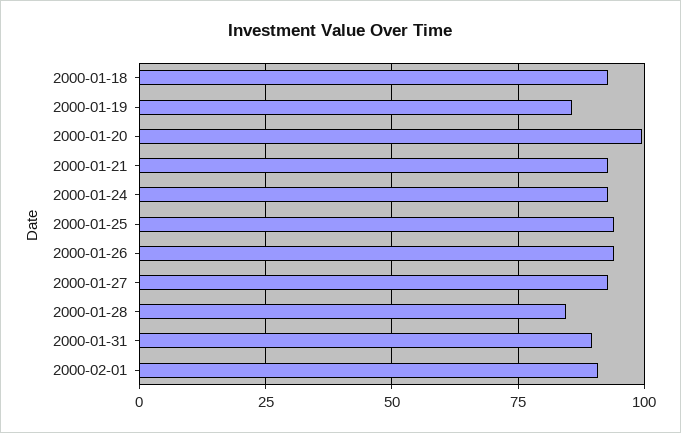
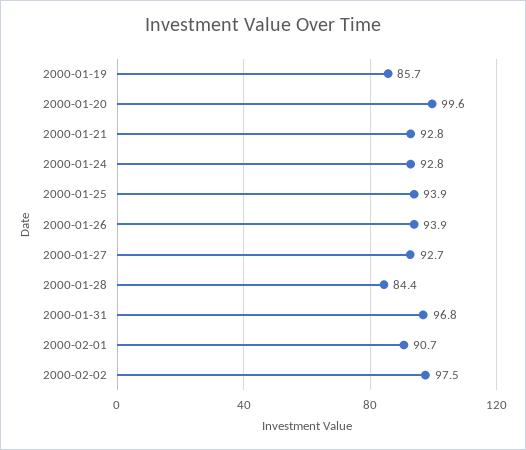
2000-01-18: 92.5 -> none
2000-01-31: 90 -> 96.8
2000-02-02: none -> 97.5

